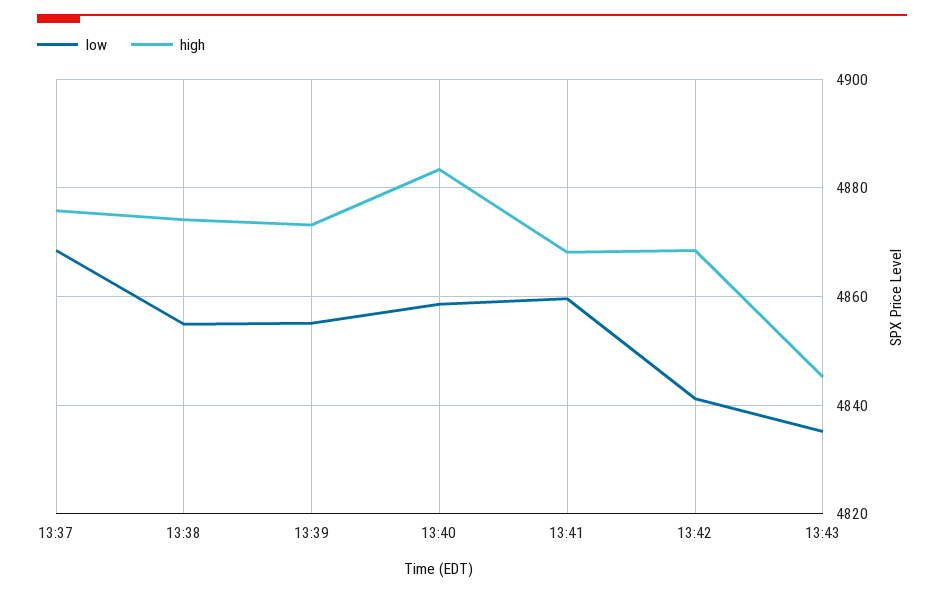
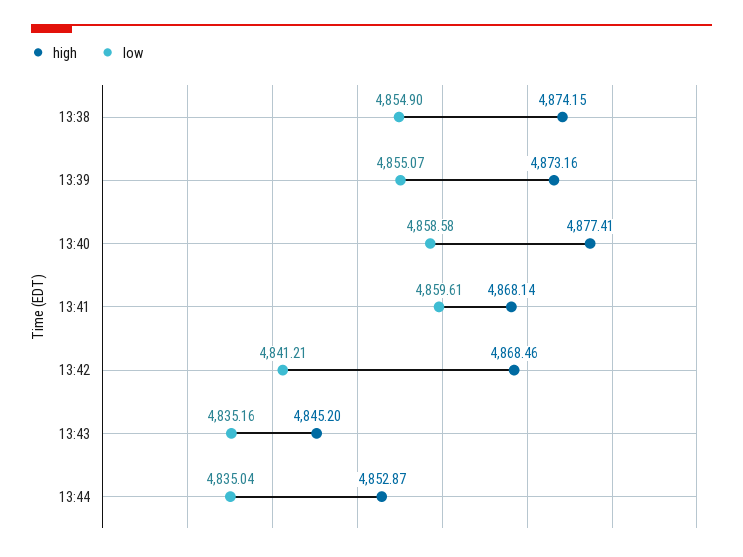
low, 13:37: 4868 -> none
high, 13:37: 4876 -> none
high, 13:40: 4884 -> 4877.41
high, 13:44: none -> 4852.87
low, 13:44: none -> 4835.04

